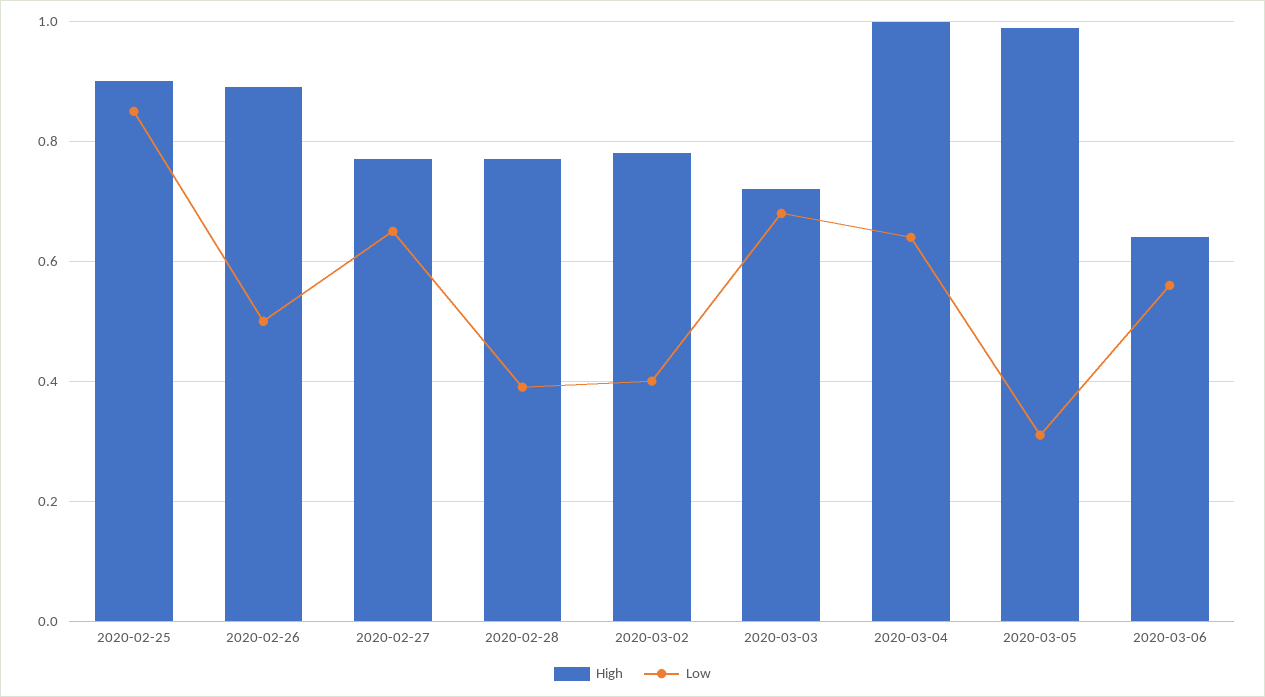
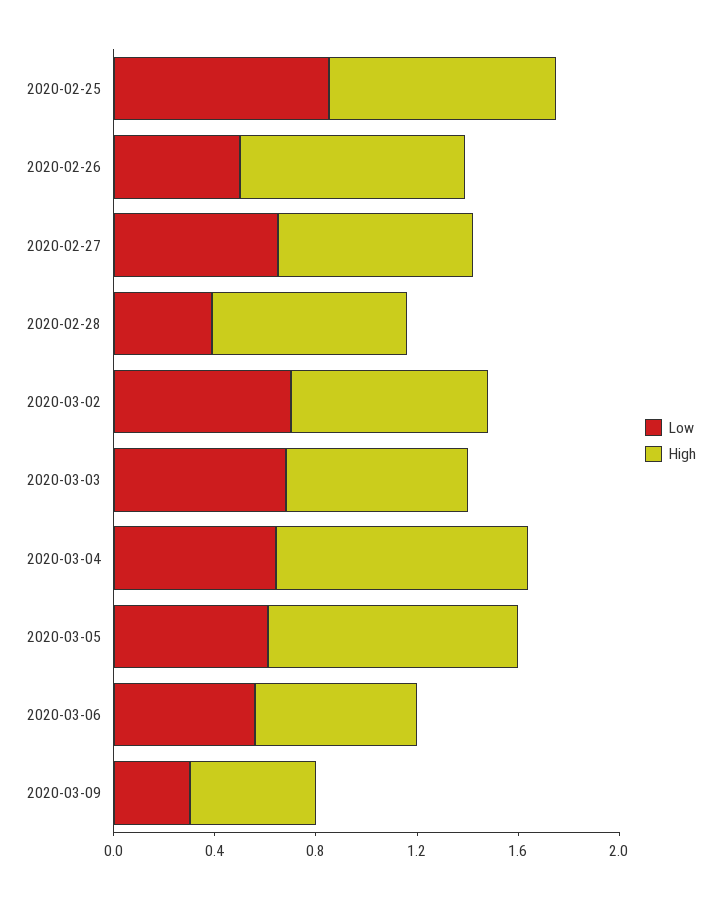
Low, 2020-03-02: 0.4 -> 0.7
Low, 2020-03-05: 0.3 -> 0.6
Low, 2020-03-09: none -> 0.3
High, 2020-03-09: none -> 0.5

